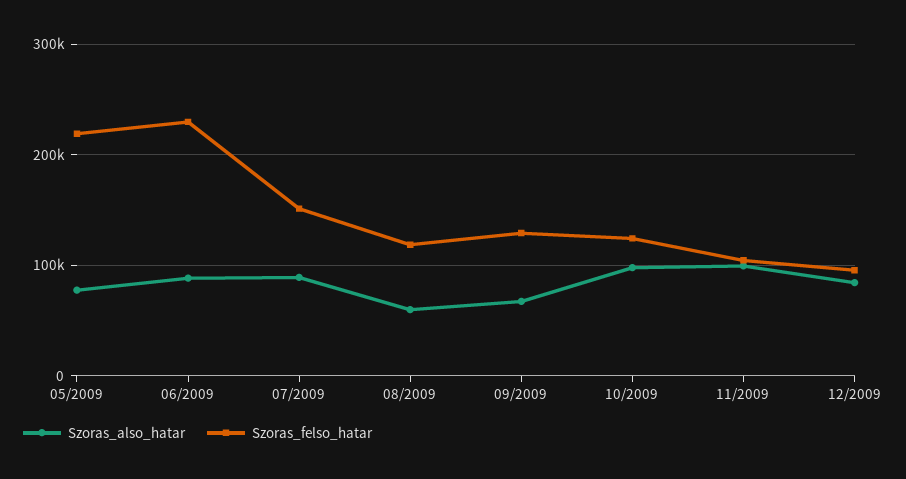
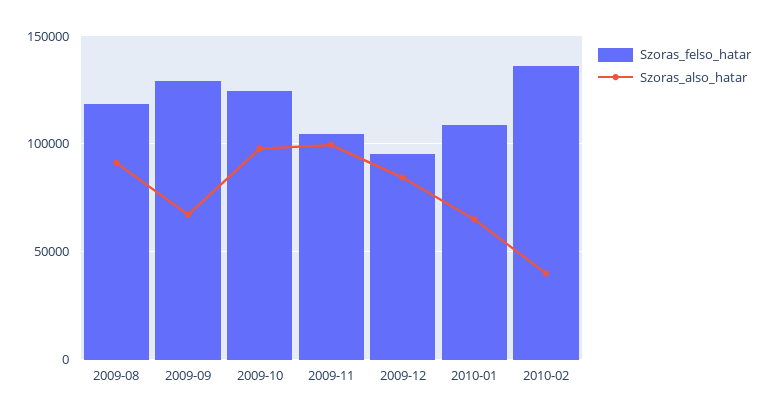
Szoras_also_hatar, 05/2009: 80000 -> none
Szoras_felso_hatar, 05/2009: 220000 -> none
Szoras_also_hatar, 06/2009: 90000 -> none
Szoras_felso_hatar, 06/2009: 230000 -> none
Szoras_also_hatar, 07/2009: 90000 -> none
Szoras_felso_hatar, 07/2009: 150000 -> none
Szoras_also_hatar, 08/2009: 60000 -> 90000
Szoras_felso_hatar, 2010-01: none -> 110000
Szoras_also_hatar, 2010-01: none -> 65000
Szoras_felso_hatar, 2010-02: none -> 135000
Szoras_also_hatar, 2010-02: none -> 40000

